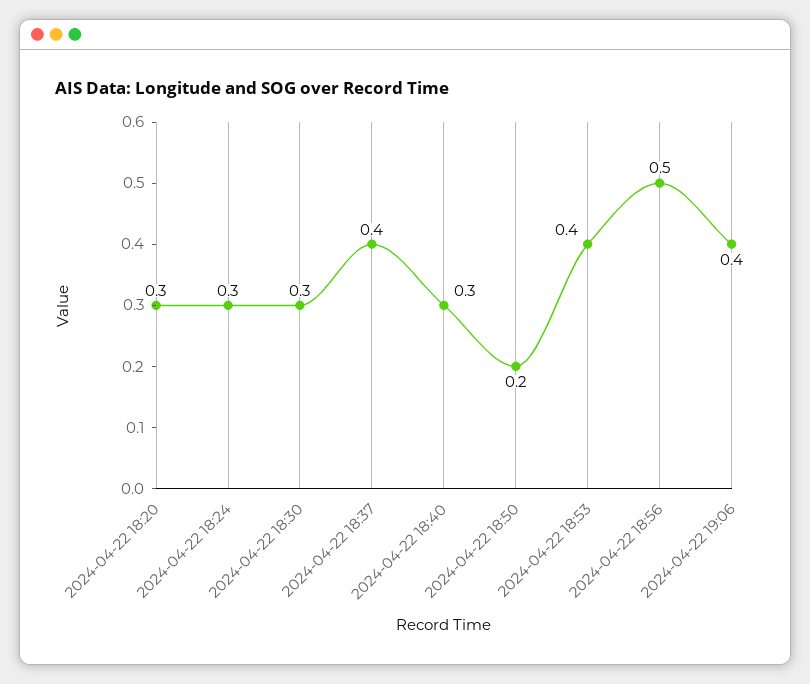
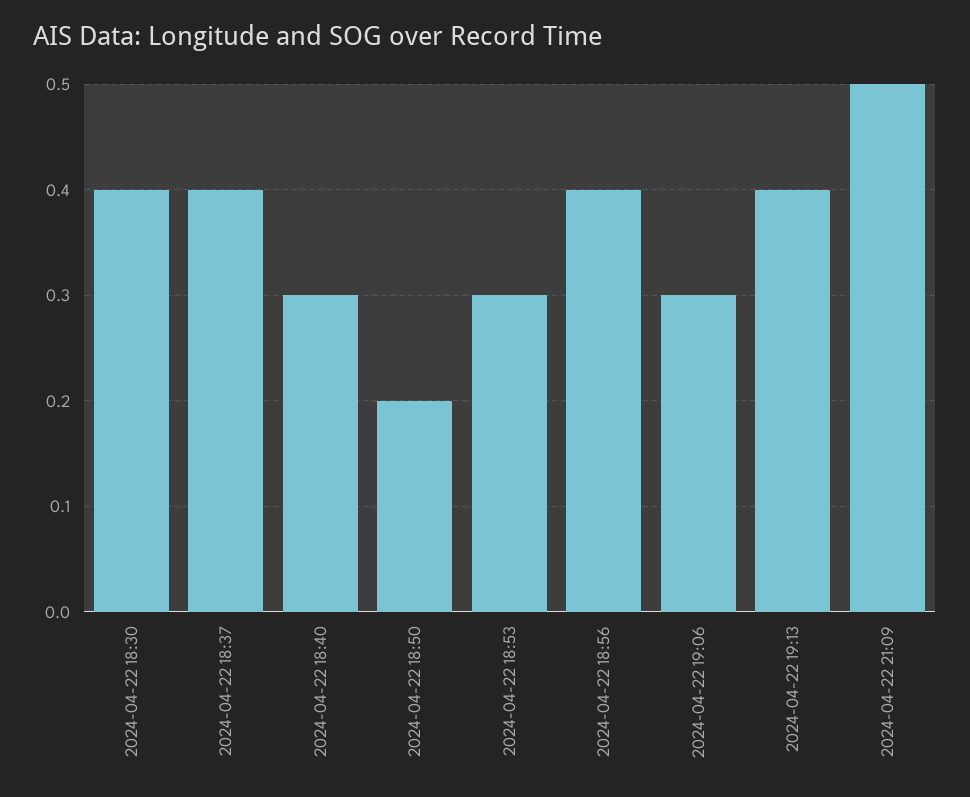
2024-04-22 18:20: 0.3 -> none
2024-04-22 18:24: 0.3 -> none
2024-04-22 18:30: 0.3 -> 0.4
2024-04-22 18:53: 0.4 -> 0.3
2024-04-22 18:56: 0.5 -> 0.4
2024-04-22 19:06: 0.4 -> 0.3
2024-04-22 19:13: none -> 0.4
2024-04-22 21:09: none -> 0.5

